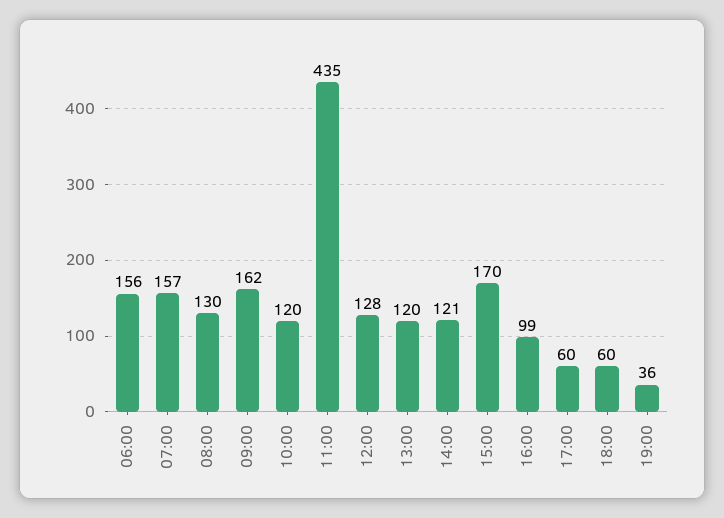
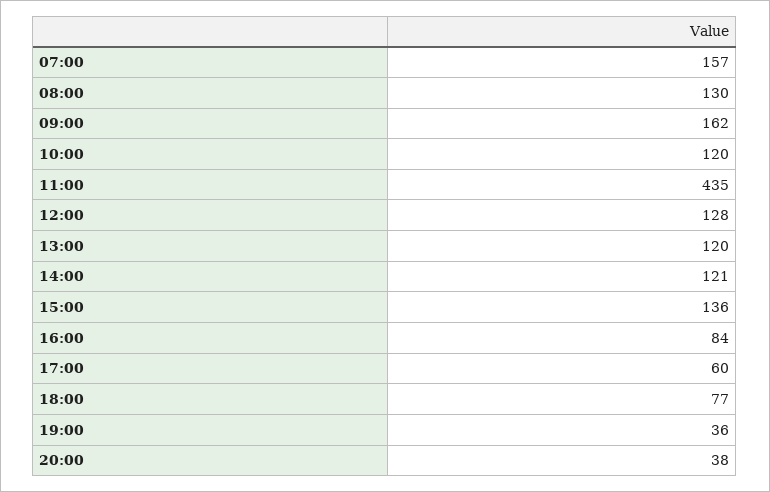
06:00: 156 -> none
15:00: 170 -> 136
16:00: 99 -> 84
18:00: 60 -> 77
20:00: none -> 38

